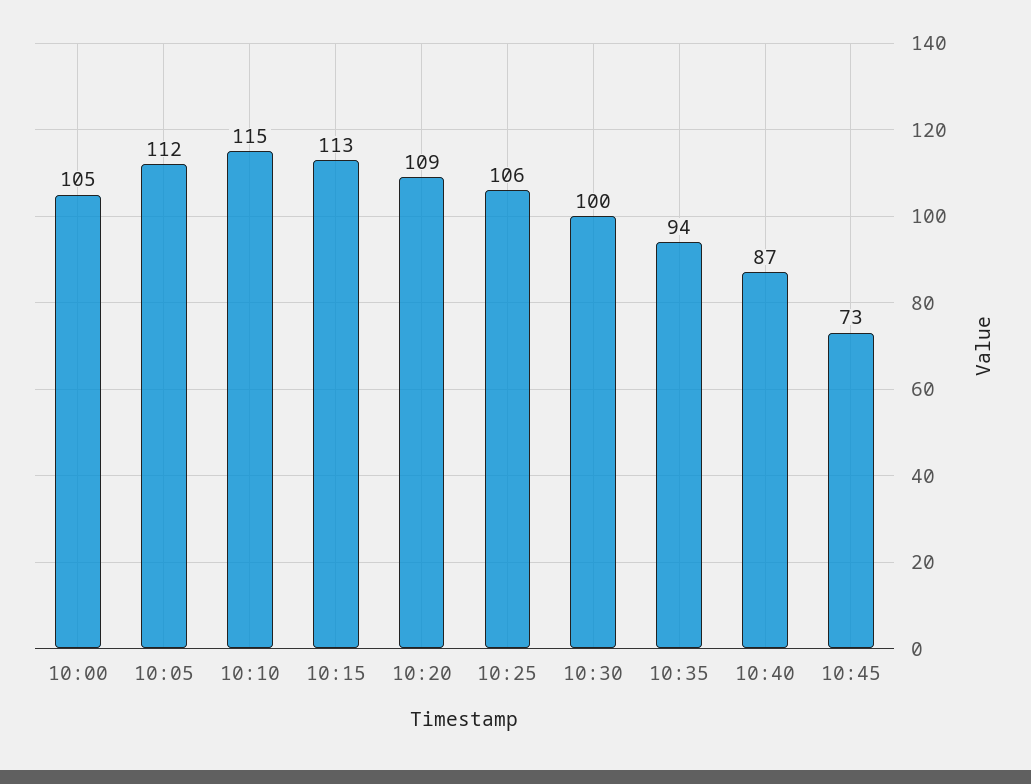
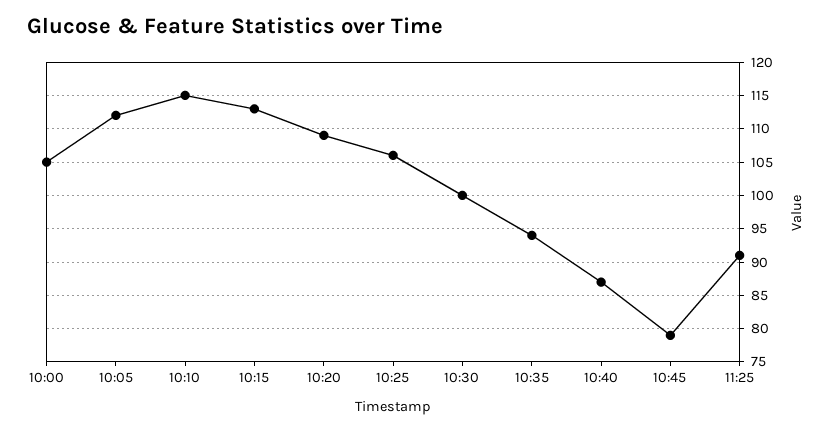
10:45: 73 -> 79
11:25: none -> 91

